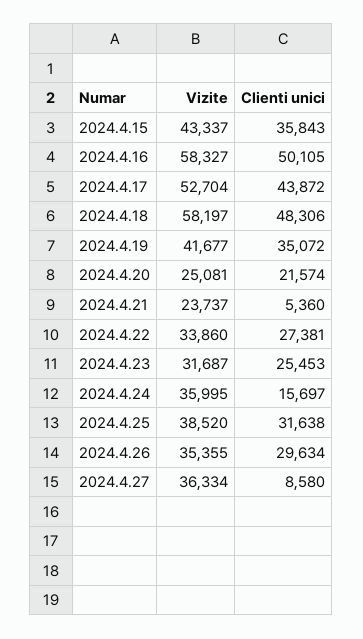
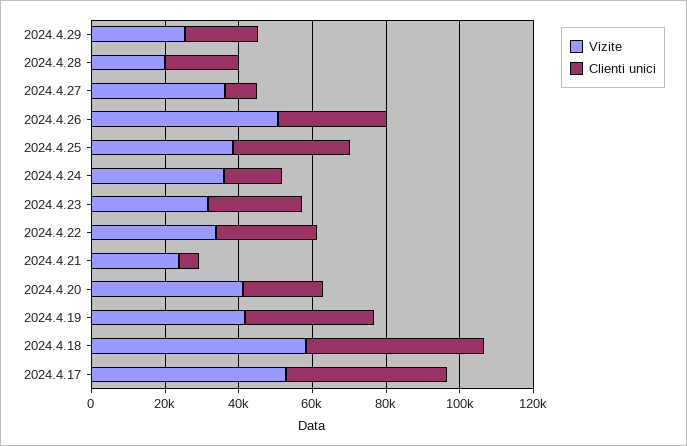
Vizite, 2024.4.15: 43337 -> none
Clienti unici, 2024.4.15: 35843 -> none
Vizite, 2024.4.16: 58327 -> none
Clienti unici, 2024.4.16: 50105 -> none
Vizite, 2024.4.20: 25081 -> 40000
Vizite, 2024.4.26: 35355 -> 50000
Vizite, 2024.4.29: none -> 25000
Clienti unici, 2024.4.29: none -> 20000
Vizite, 2024.4.28: none -> 20000
Clienti unici, 2024.4.28: none -> 20000

